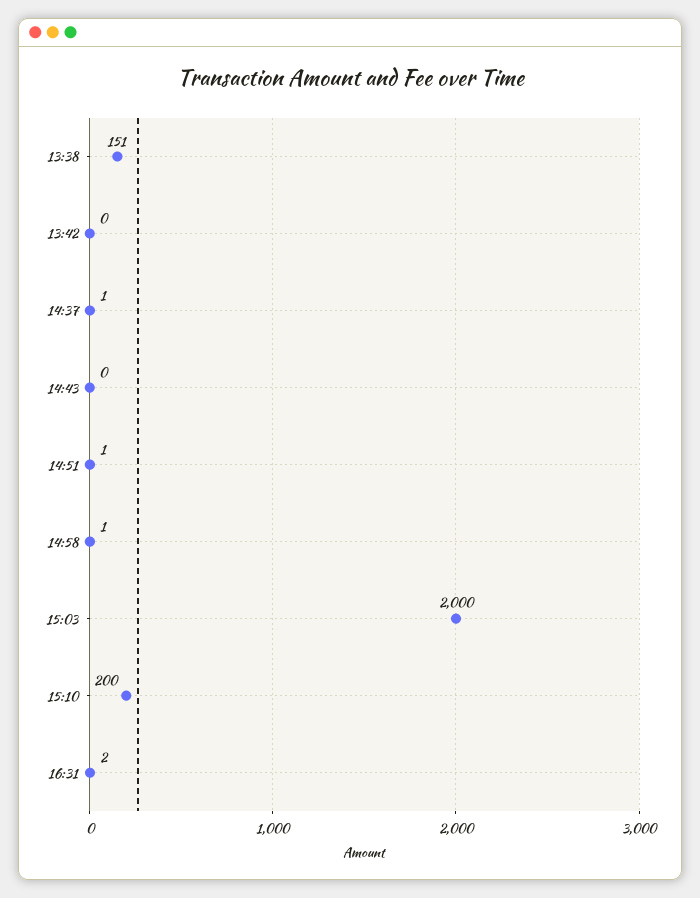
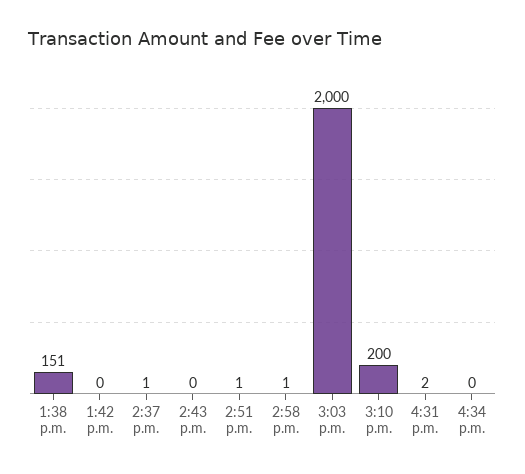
4:34 p.m.: none -> 0

